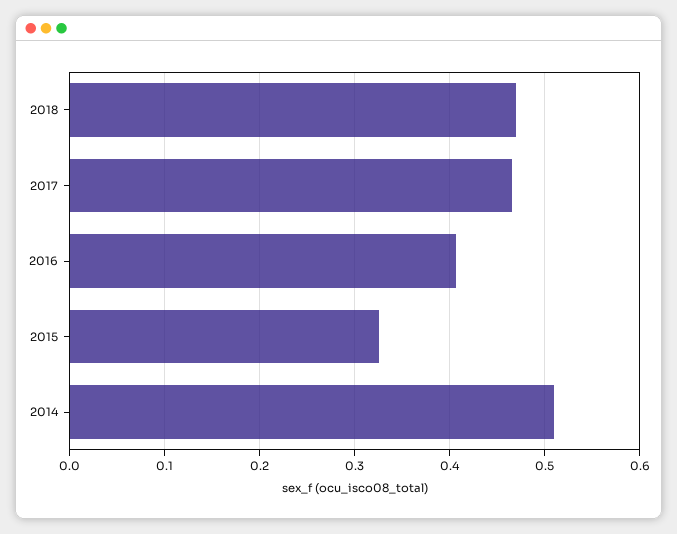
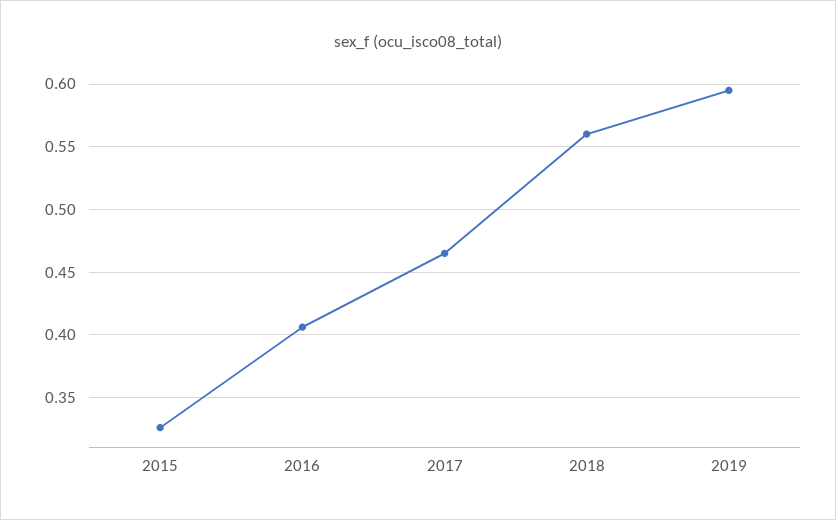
2018: 0.47 -> 0.56
2014: 0.51 -> none
2019: none -> 0.595

